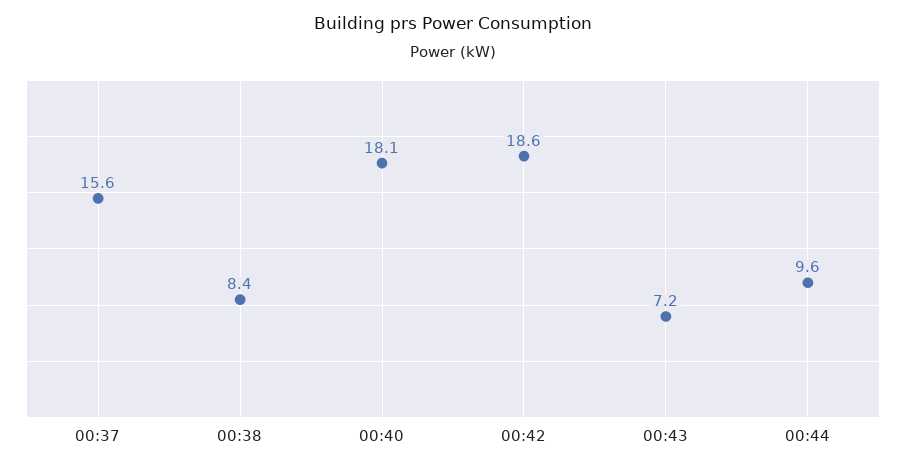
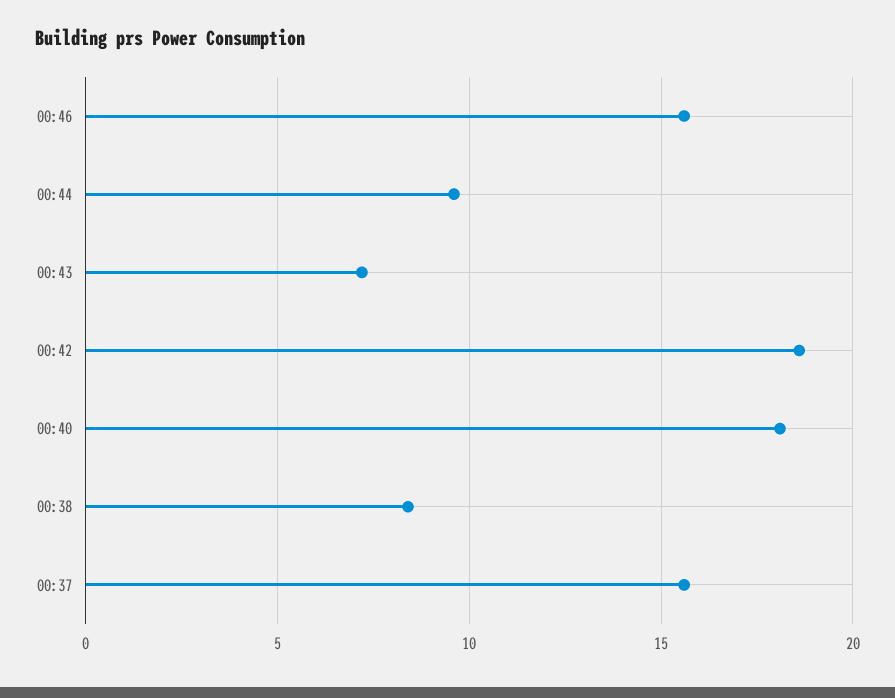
00:46: none -> 15.5

